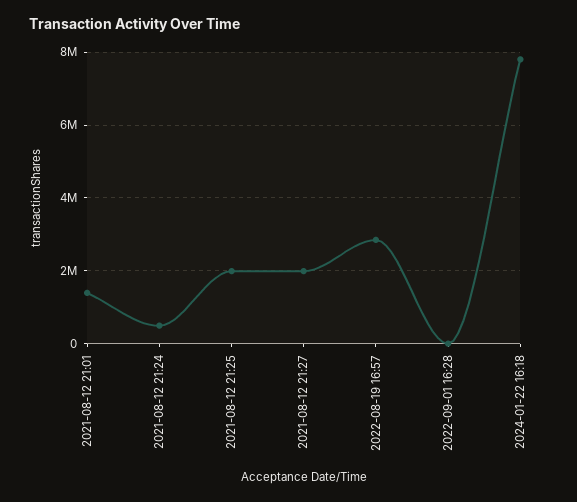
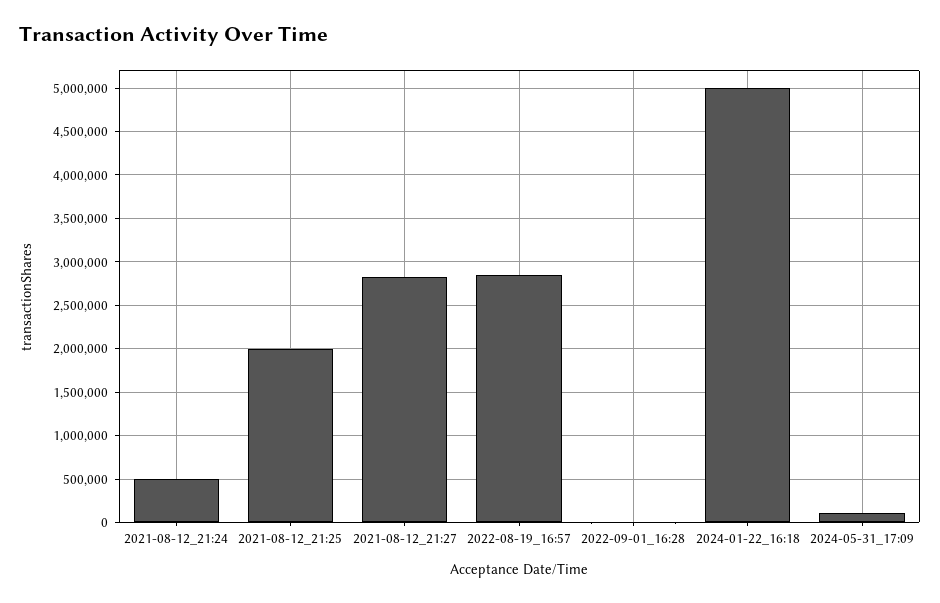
2021-08-12 21:01: 1400000 -> none
2021-08-12 21:27: 2000000 -> 2800000
2024-01-22 16:18: 7800000 -> 5000000
2024-05-31_17:09: none -> 100000

